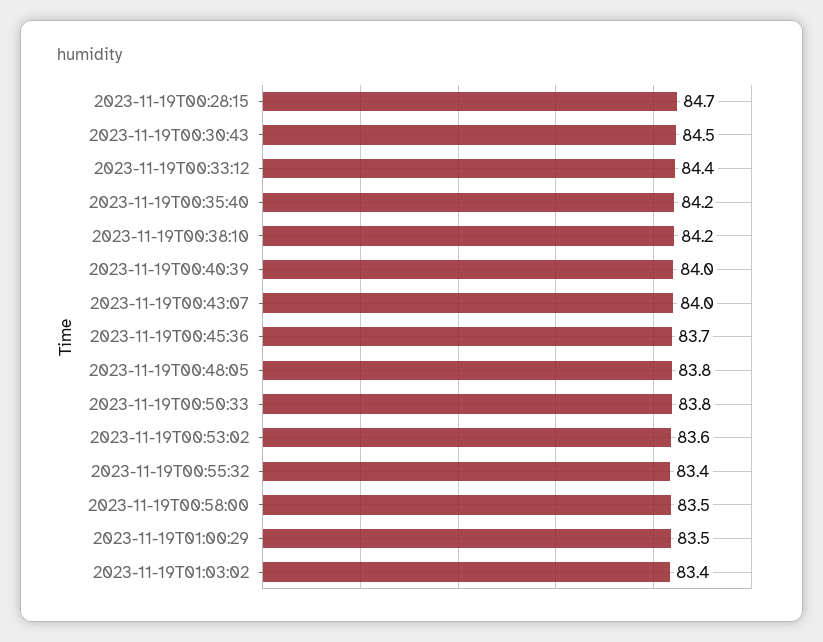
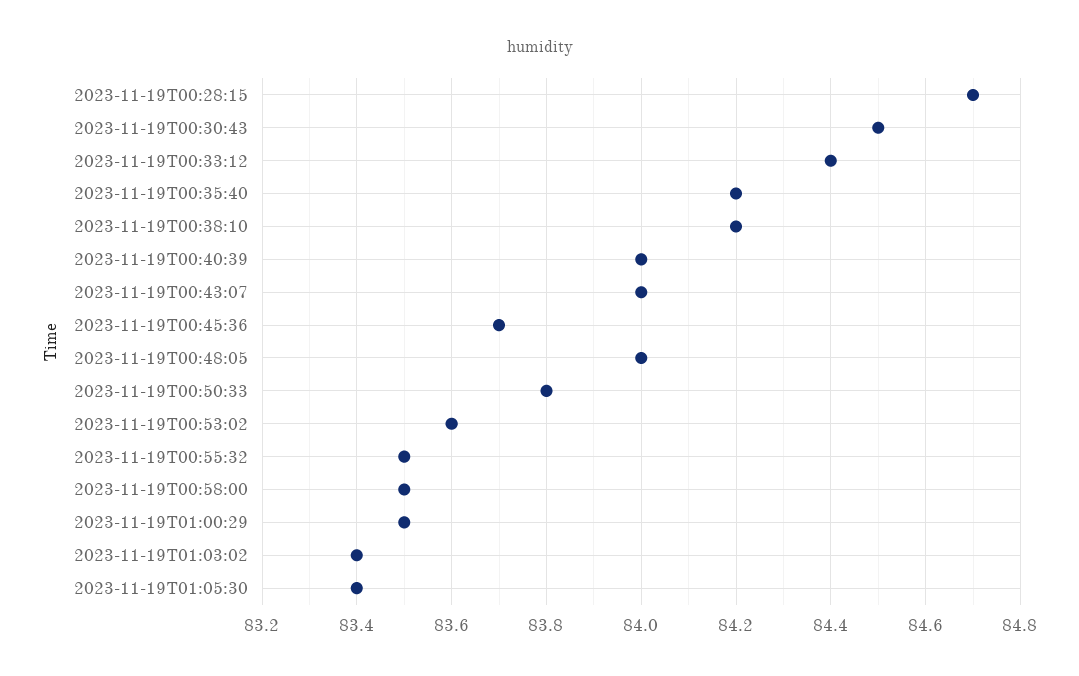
2023-11-19T00:48:05: 83.8 -> 84
2023-11-19T00:55:32: 83.4 -> 83.5
2023-11-19T01:05:30: none -> 83.4

